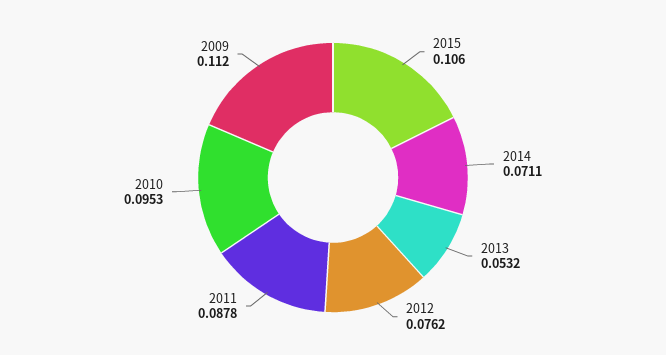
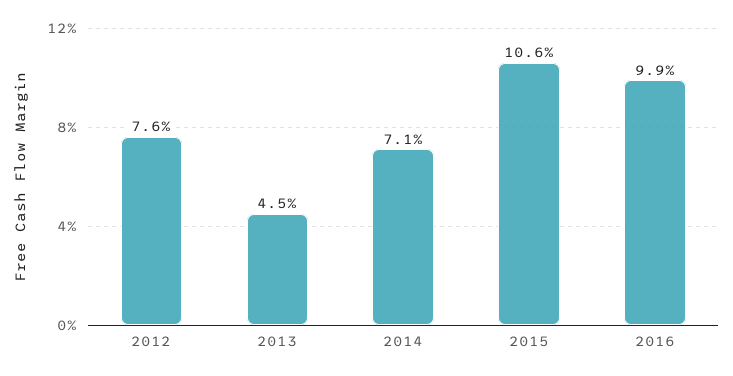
2013: 0.0532 -> 0.045
2011: 0.0878 -> none
2010: 0.0953 -> none
2009: 0.112 -> none
2016: none -> 0.099

